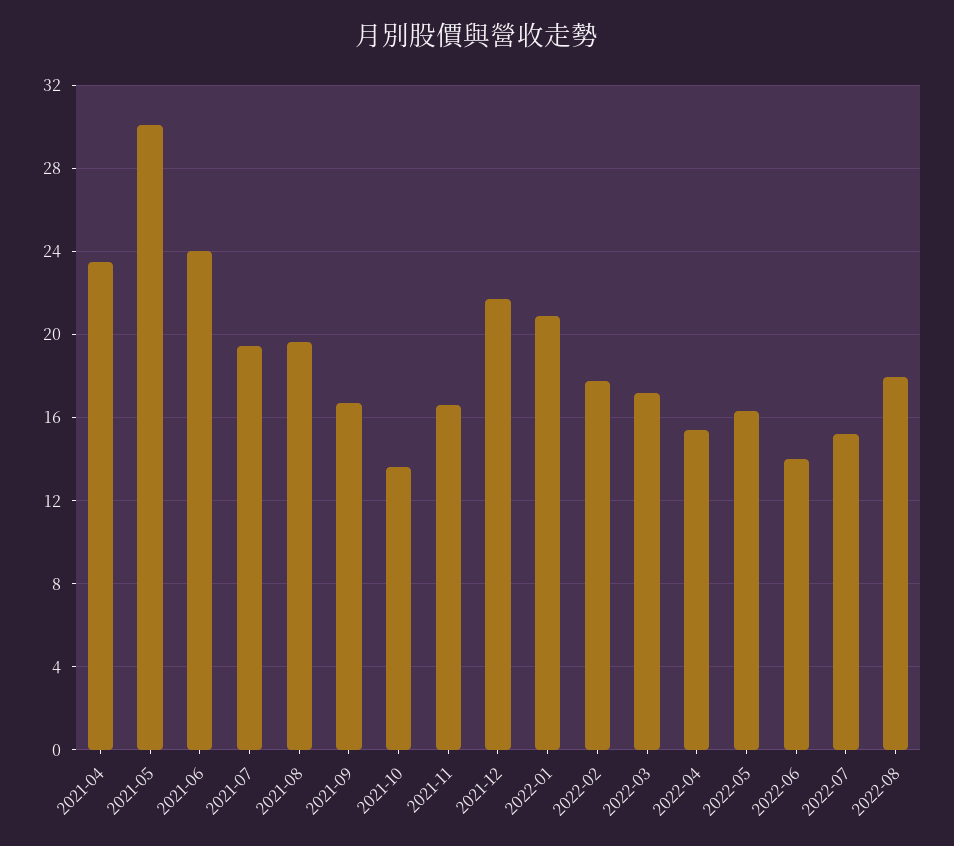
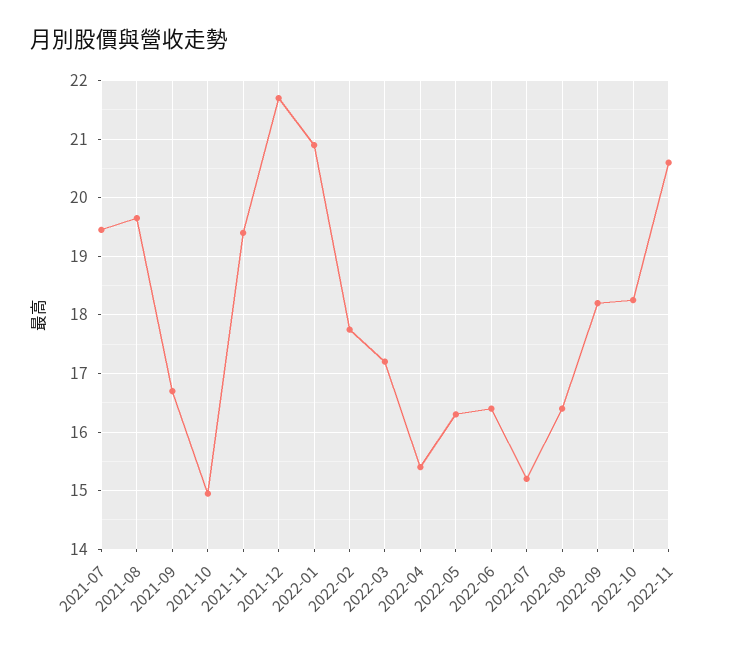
2021-04: 23.5 -> none
2021-05: 30 -> none
2021-06: 24 -> none
2021-10: 13.5 -> 15
2021-11: 16.5 -> 19.4
2022-06: 14 -> 16.4
2022-08: 18 -> 16.4
2022-09: none -> 18.2
2022-10: none -> 18.2
2022-11: none -> 20.6

